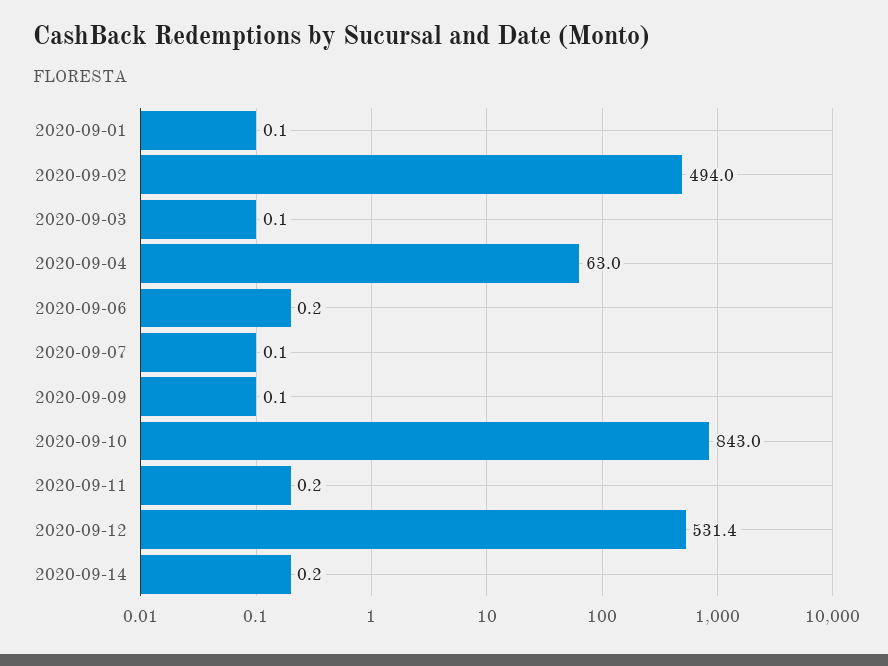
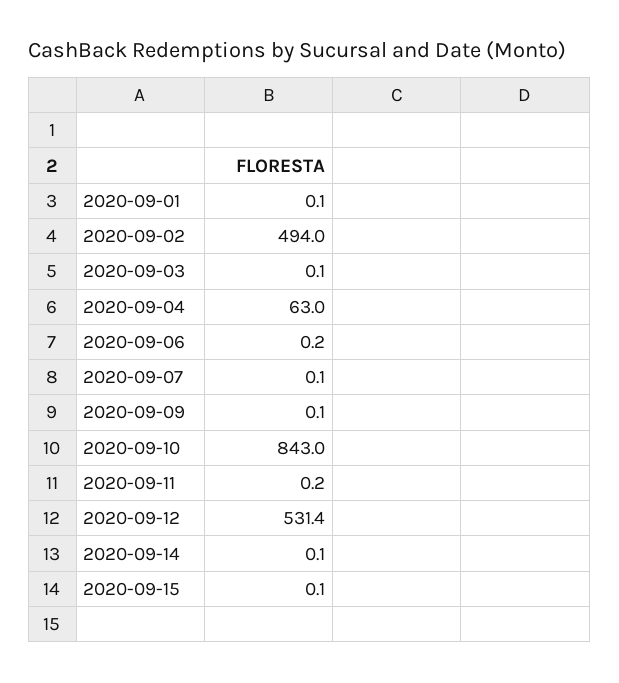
2020-09-14: 0.2 -> 0.1
2020-09-15: none -> 0.1

